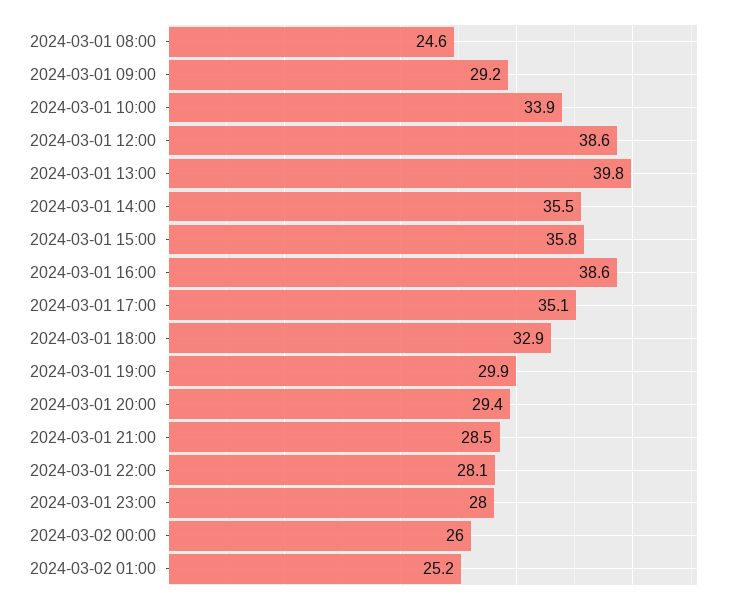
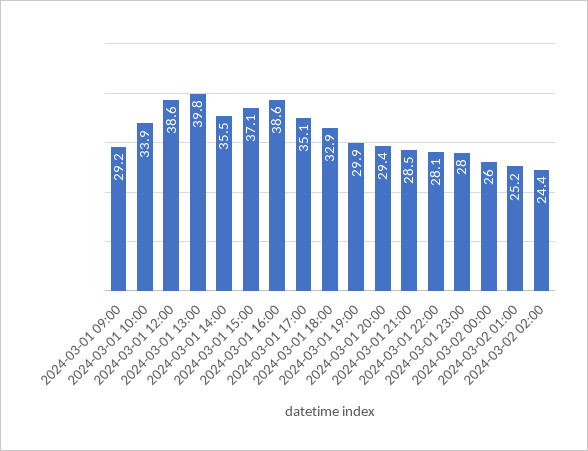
2024-03-01 08:00: 24.6 -> none
2024-03-01 15:00: 35.8 -> 37.1
2024-03-02 02:00: none -> 24.4

